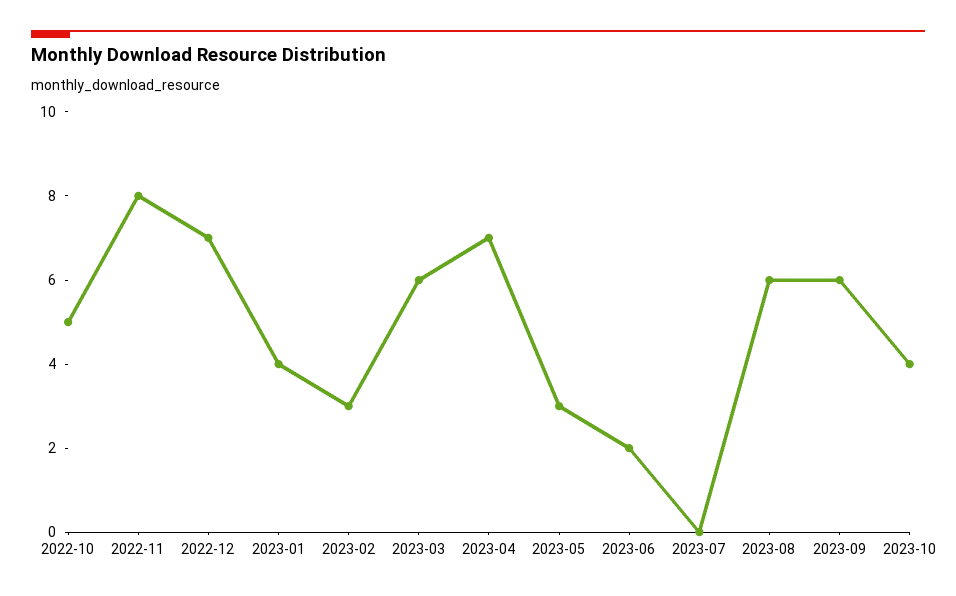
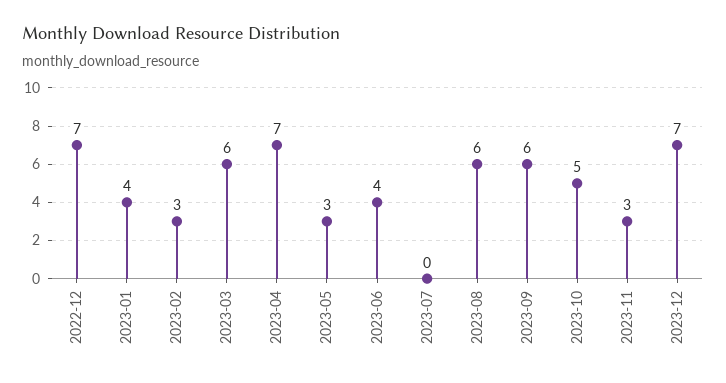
2022-10: 5 -> none
2022-11: 8 -> none
2023-06: 2 -> 4
2023-10: 4 -> 5
2023-11: none -> 3
2023-12: none -> 7

